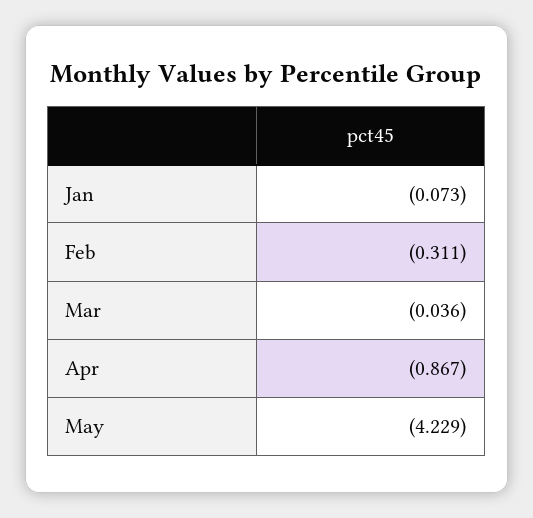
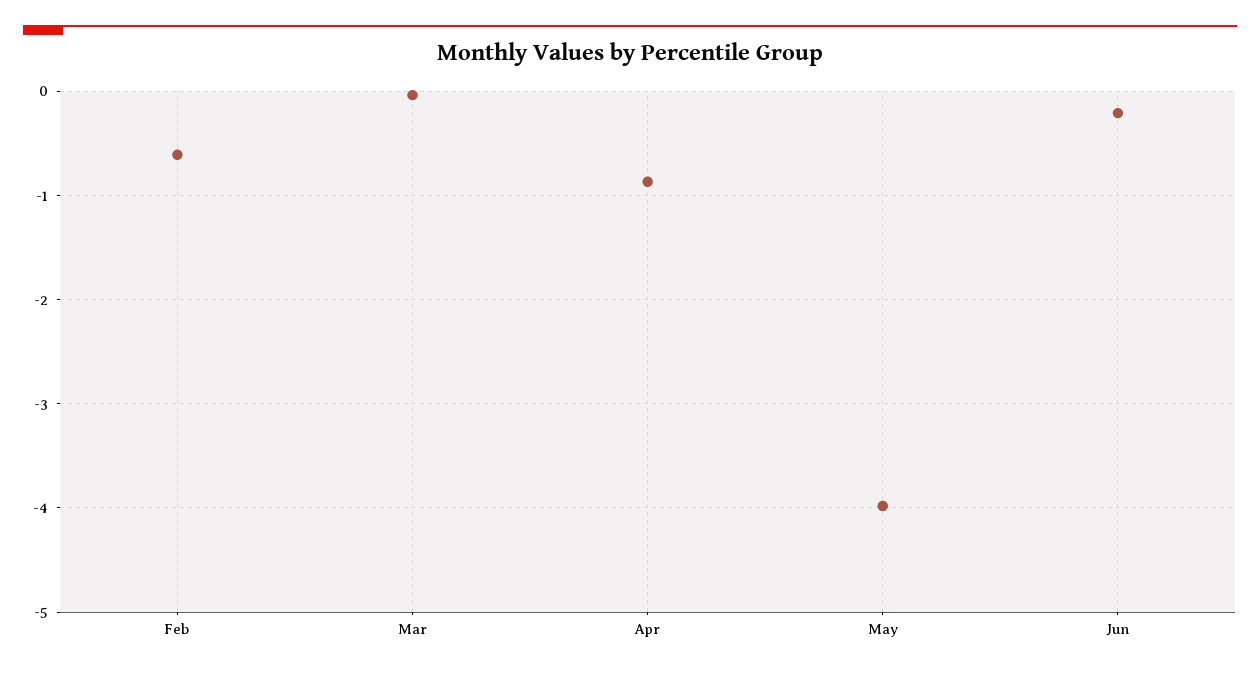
Jan: -0.073 -> none
Feb: -0.311 -> -0.6
May: -4.229 -> -4
Jun: none -> -0.2

